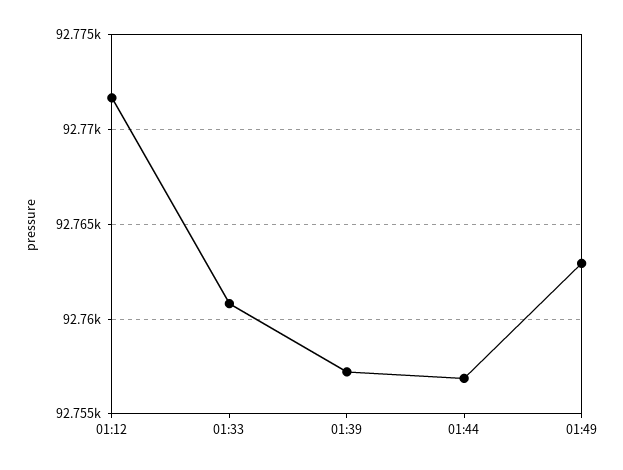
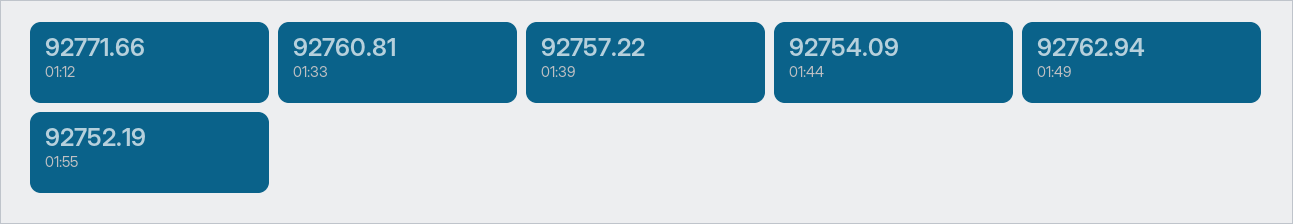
01:44: 92757 -> 92754.09
01:55: none -> 92752.19

